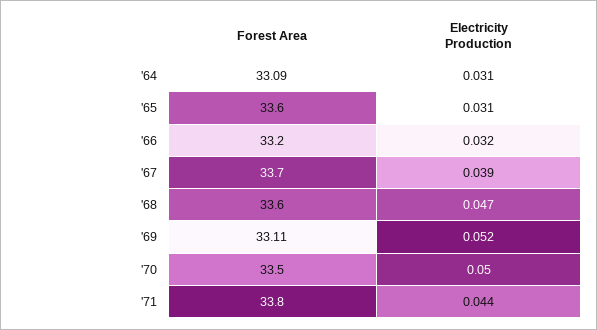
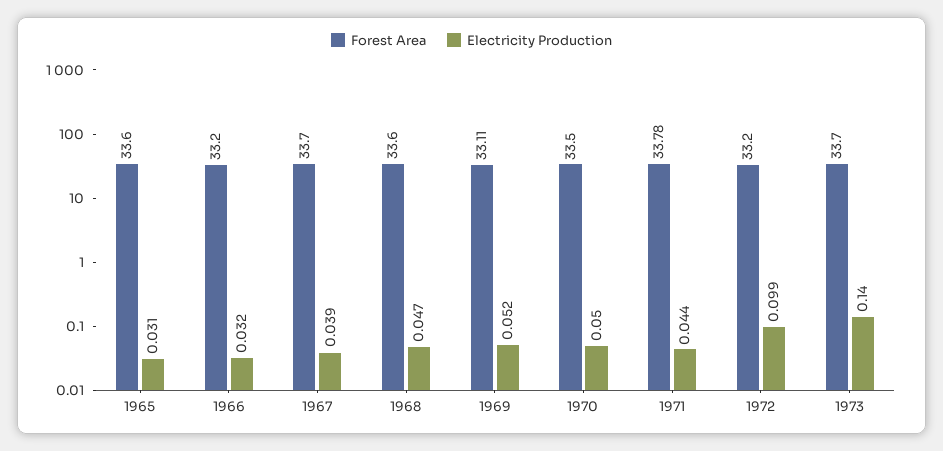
Forest Area, '64: 33.09 -> none
Electricity Production, '64: 0.031 -> none
Forest Area, '71: 33.8 -> 33.78
Forest Area, 1972: none -> 33.2
Electricity Production, 1972: none -> 0.099
Forest Area, 1973: none -> 33.7
Electricity Production, 1973: none -> 0.14

